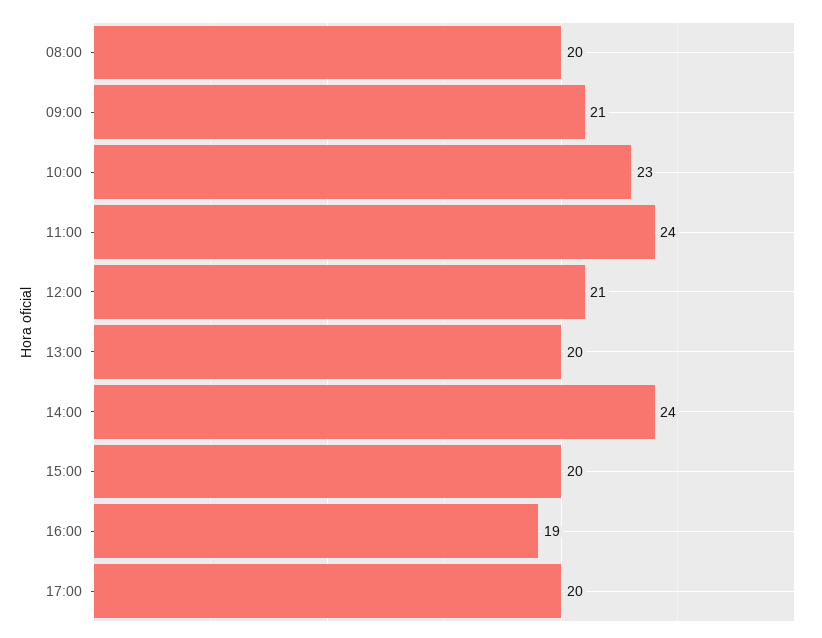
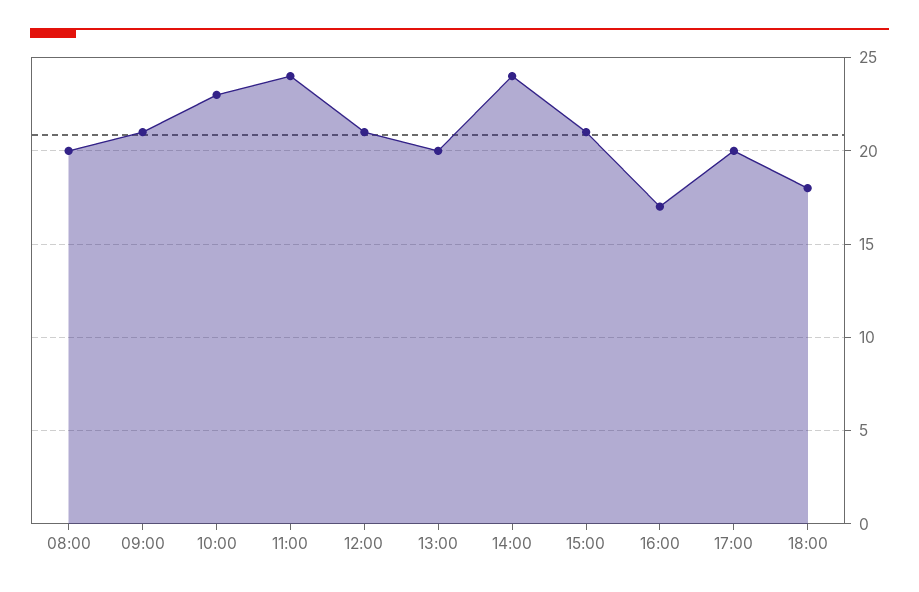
15:00: 20 -> 21
16:00: 19 -> 17
18:00: none -> 18

